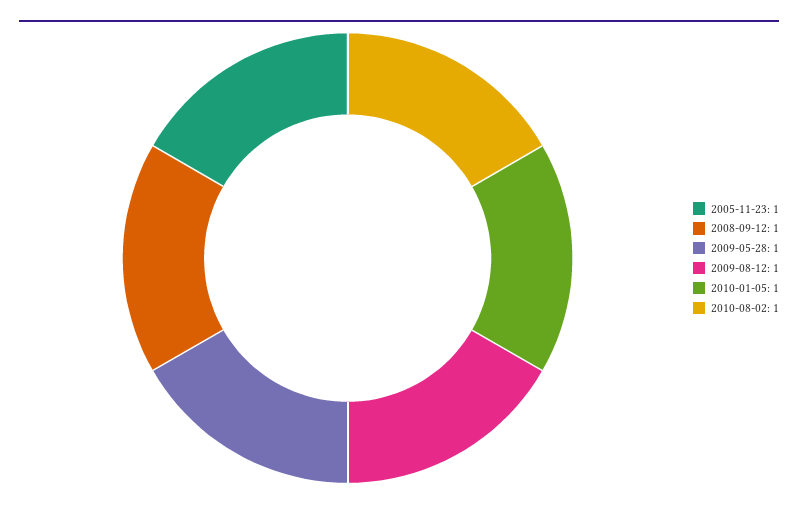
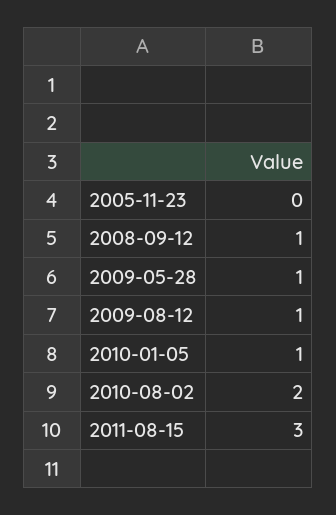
2005-11-23: 1 -> 0
2010-08-02: 1 -> 2
2011-08-15: none -> 3

